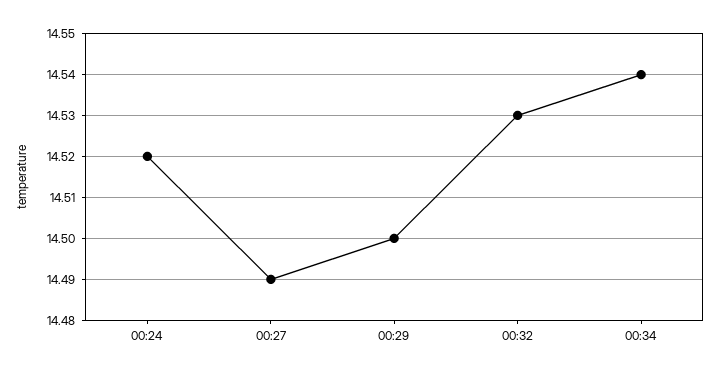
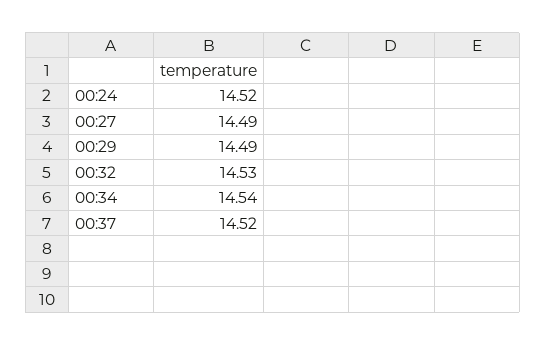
00:29: 14.5 -> 14.49
00:37: none -> 14.52

